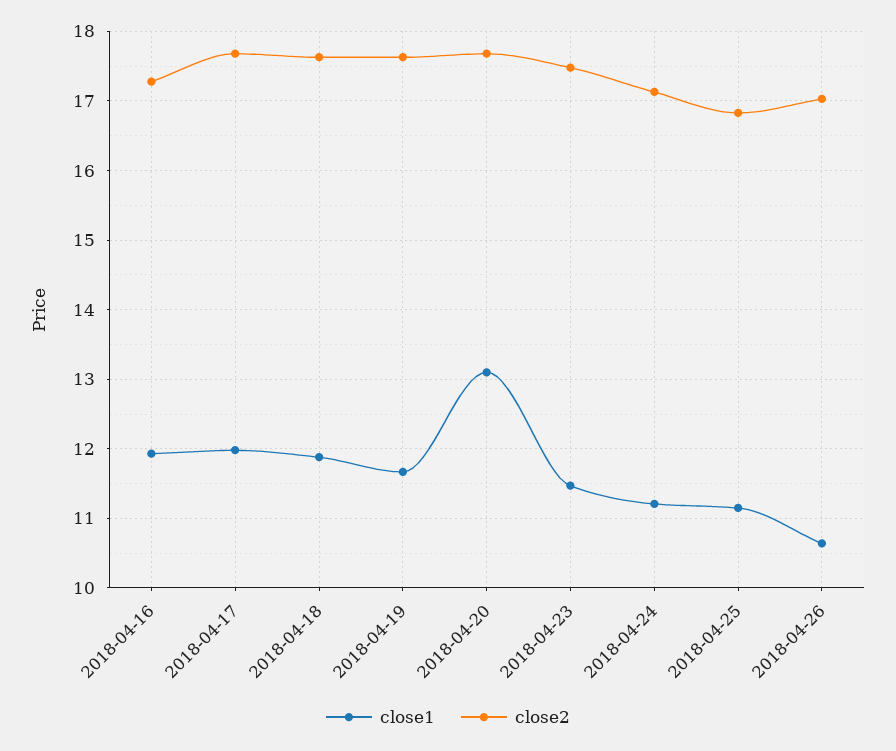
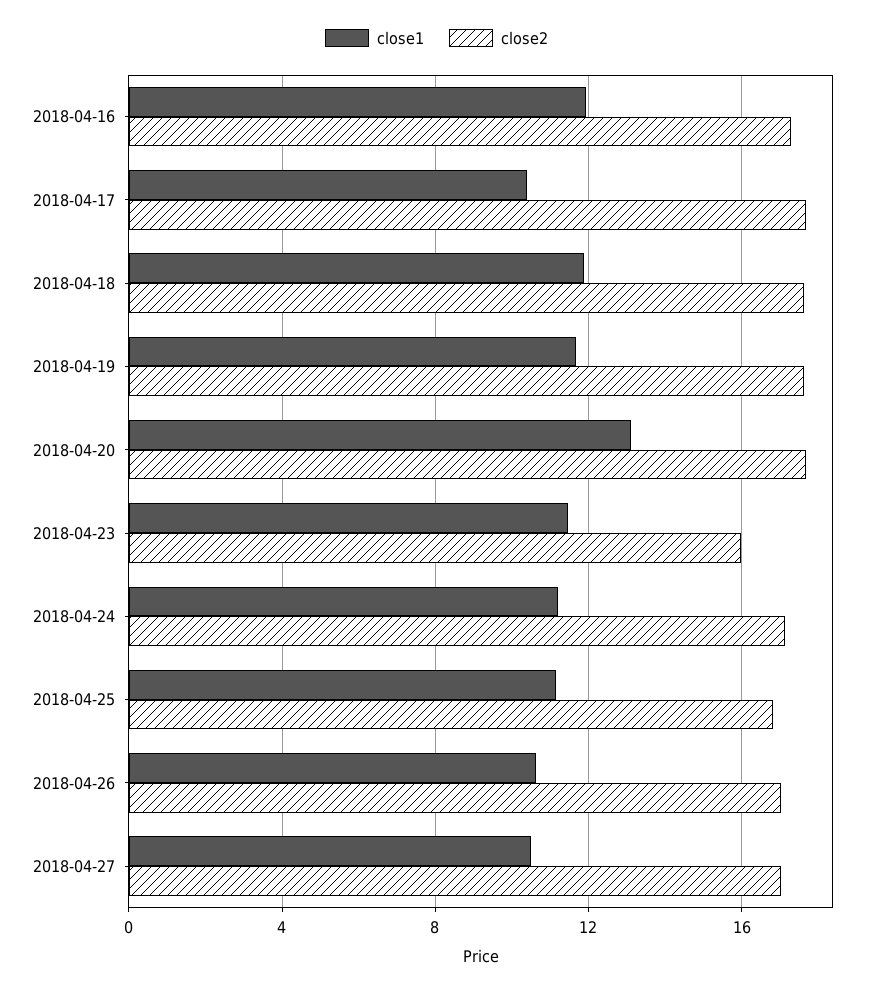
close1, 2018-04-17: 12 -> 10.5
close2, 2018-04-23: 17.5 -> 16
close1, 2018-04-27: none -> 10.5
close2, 2018-04-27: none -> 17

